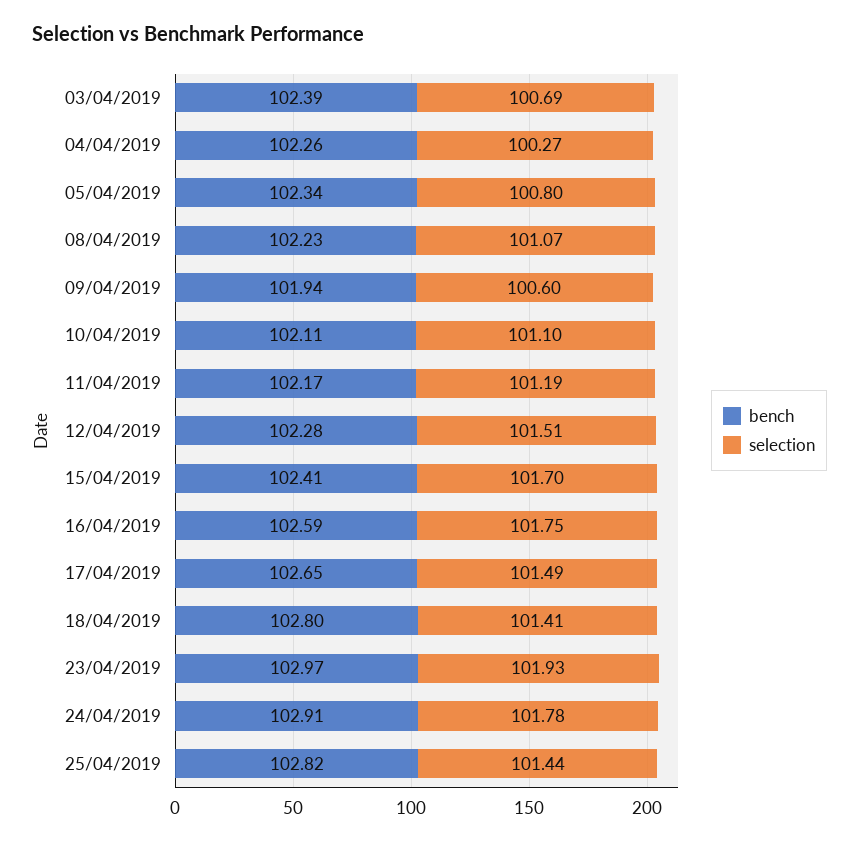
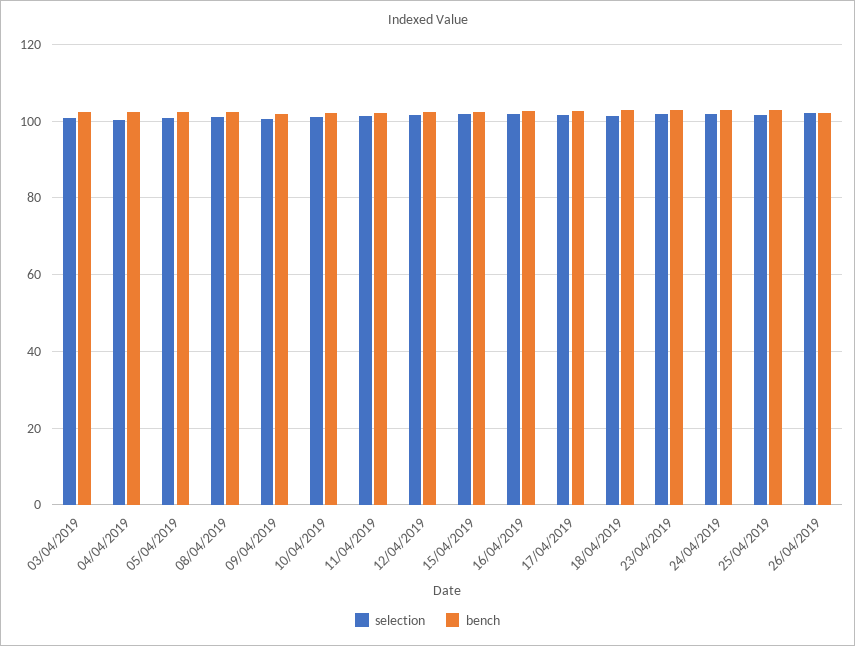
selection, 26/04/2019: none -> 102
bench, 26/04/2019: none -> 102

